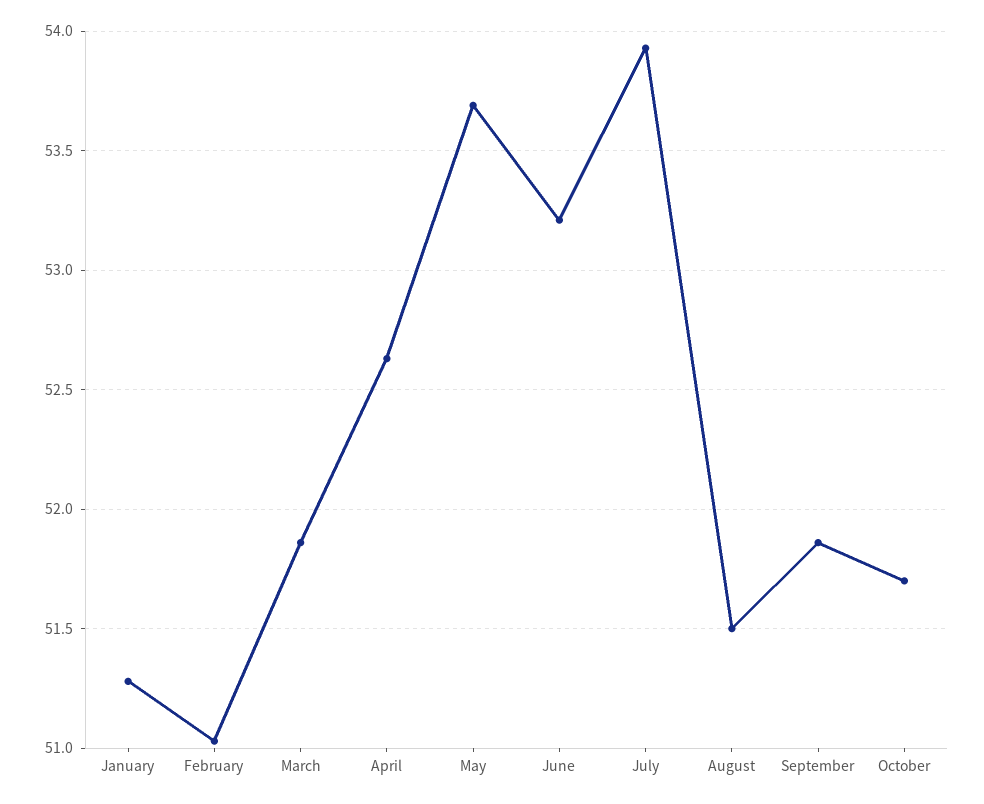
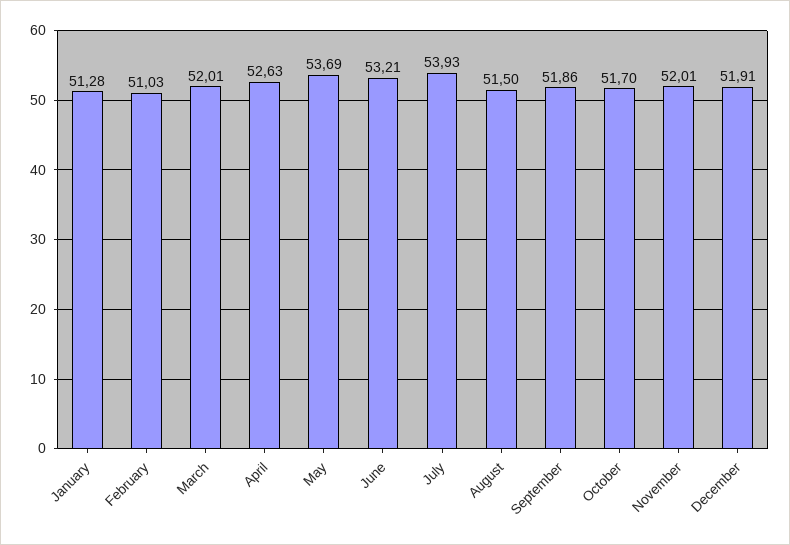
March: 51.85 -> 52.01
November: none -> 52.01
December: none -> 51.91

